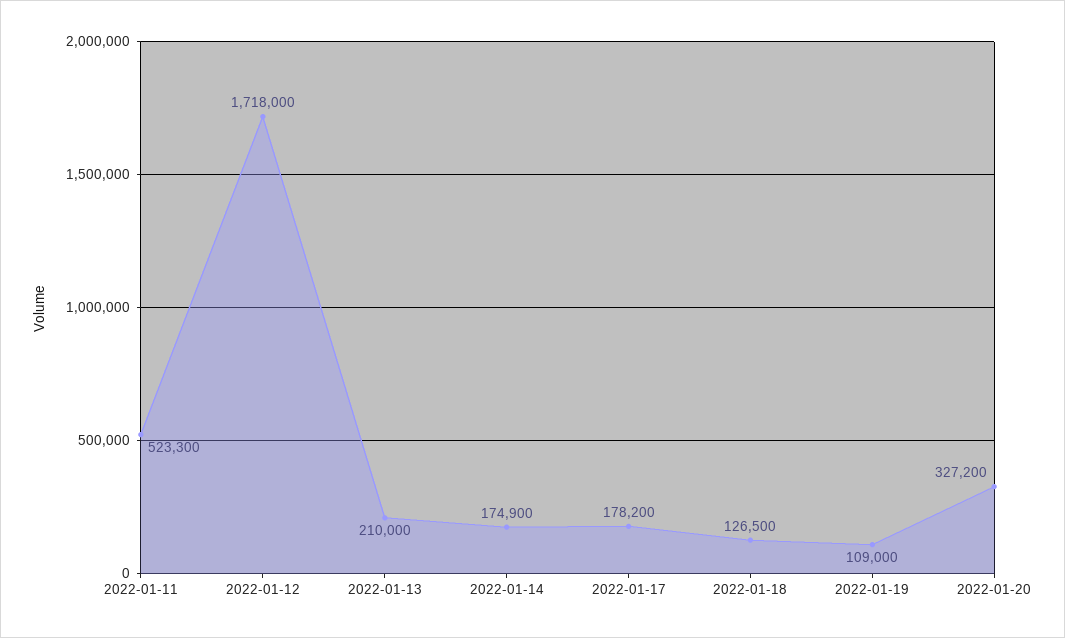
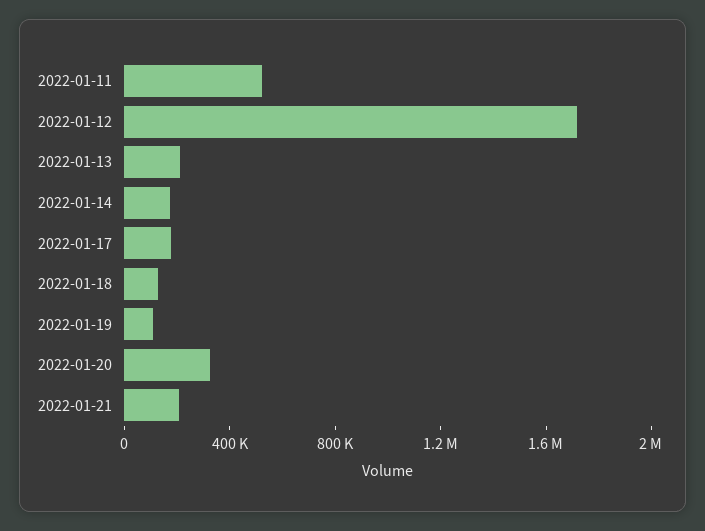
2022-01-21: none -> 200000

